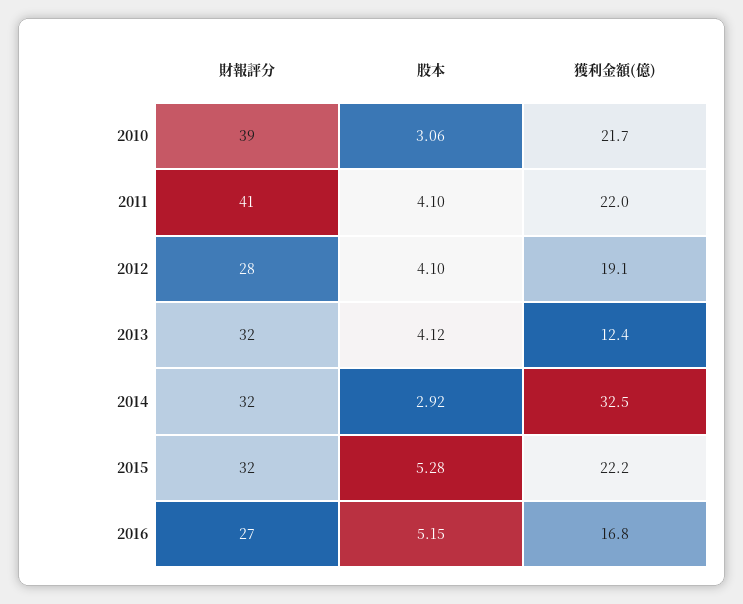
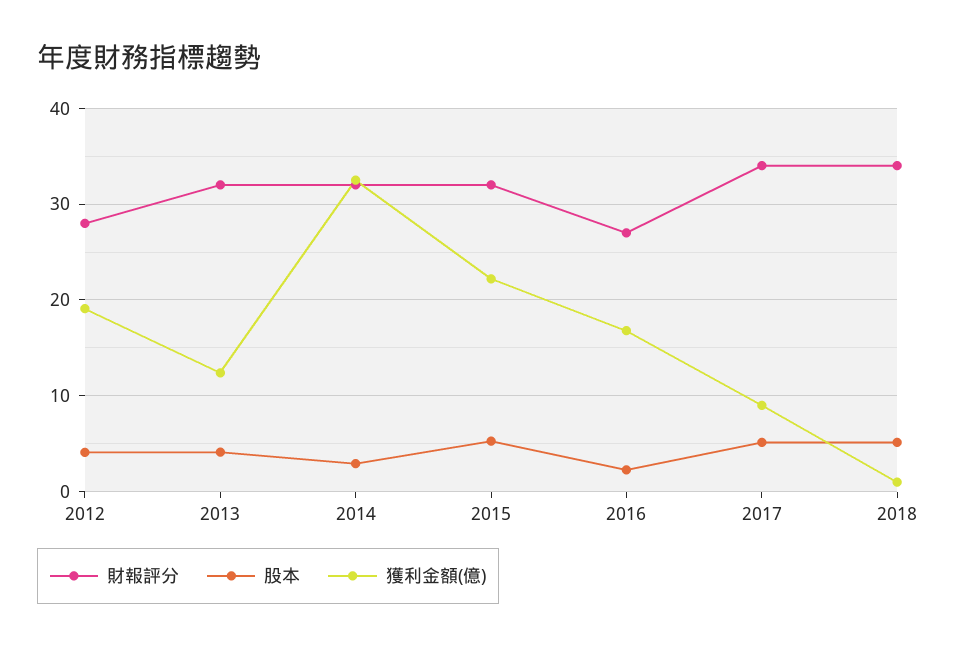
財報評分, 2010: 39 -> none
股本, 2010: 3.06 -> none
獲利金額(億), 2010: 21.7 -> none
財報評分, 2011: 41 -> none
股本, 2011: 4.1 -> none
獲利金額(億), 2011: 22 -> none
股本, 2016: 5.15 -> 2
財報評分, 2017: none -> 34
股本, 2017: none -> 5
獲利金額(億), 2017: none -> 9
財報評分, 2018: none -> 34
股本, 2018: none -> 5
獲利金額(億), 2018: none -> 1

